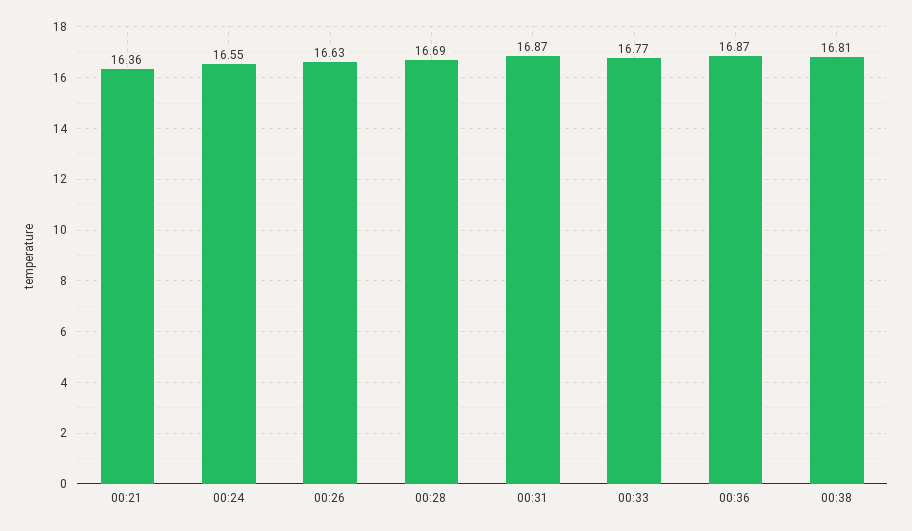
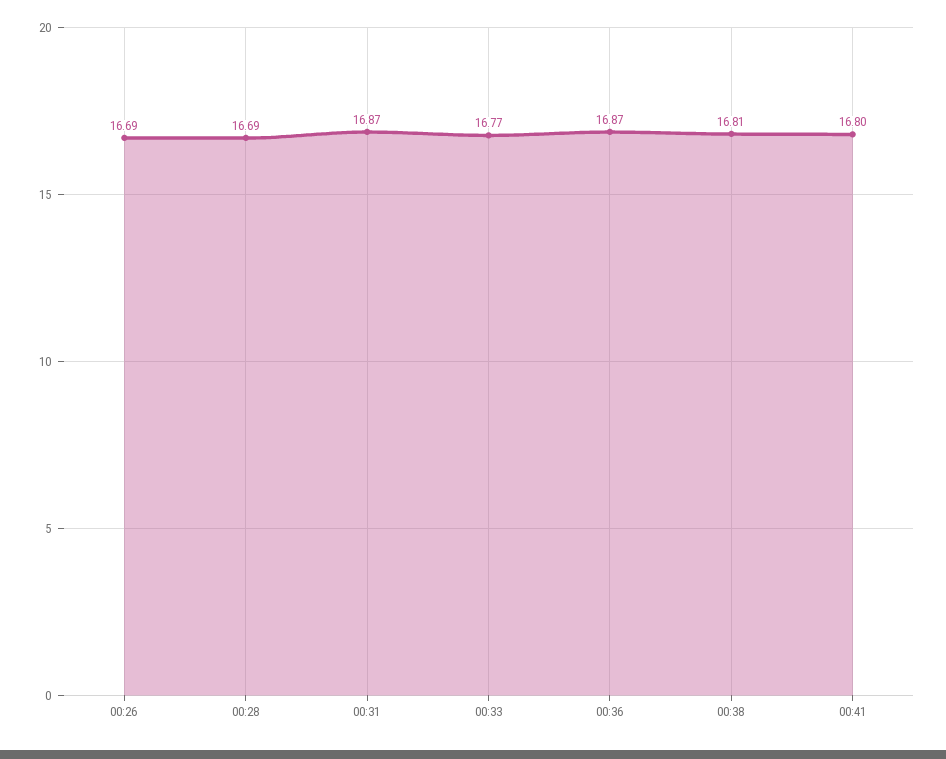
00:21: 16.36 -> none
00:24: 16.55 -> none
00:26: 16.63 -> 16.69
00:41: none -> 16.8

